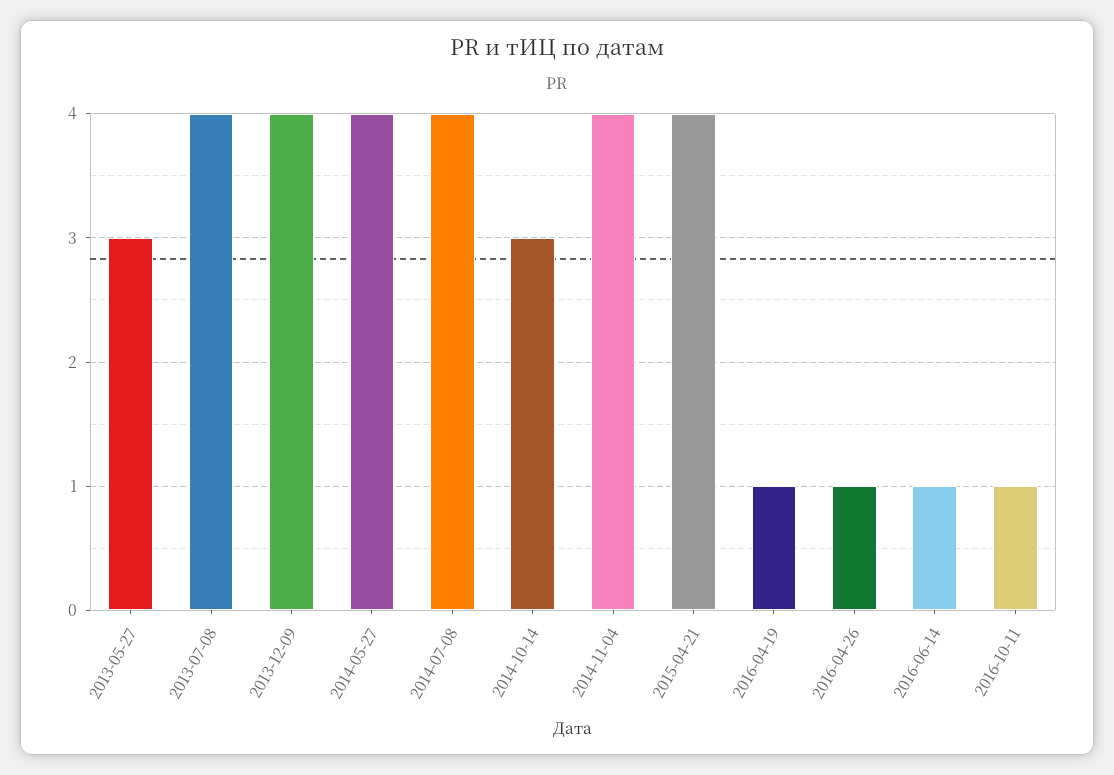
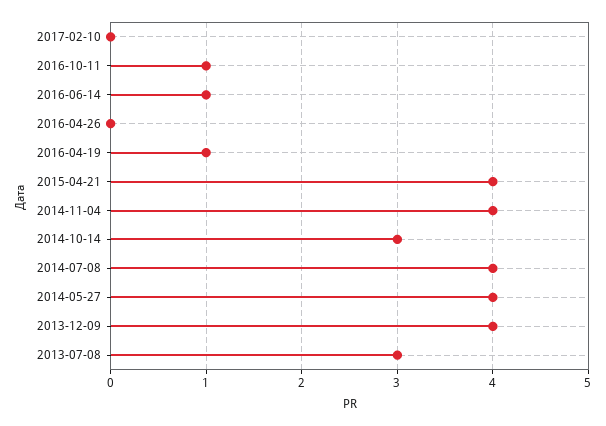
2013-05-27: 3 -> none
2013-07-08: 4 -> 3
2016-04-26: 1 -> 0
2017-02-10: none -> 0

